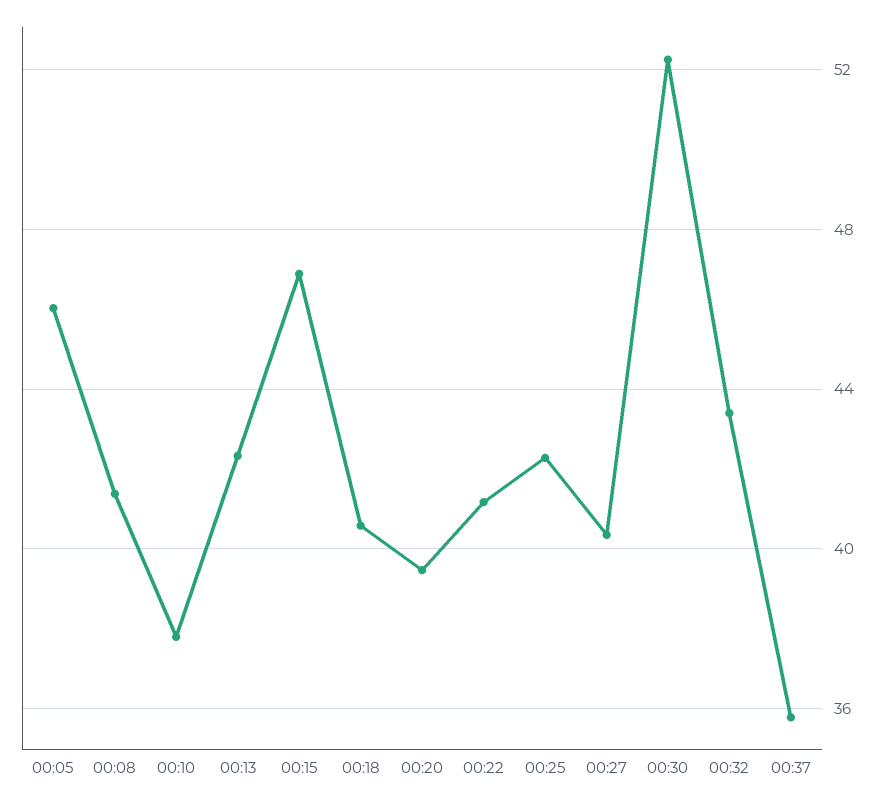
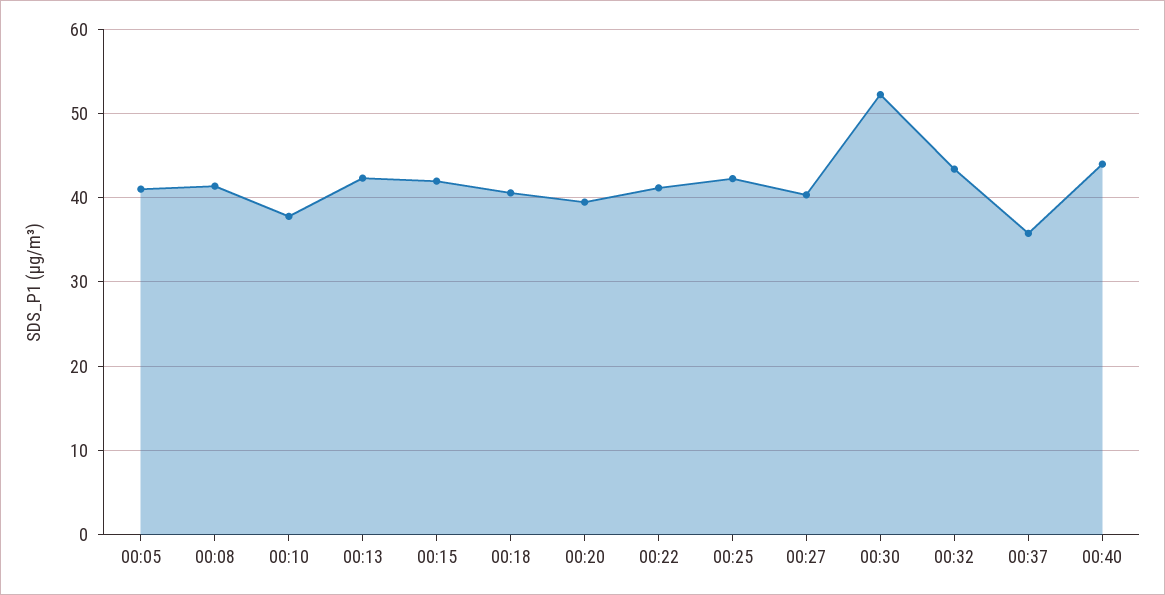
00:05: 46 -> 41
00:15: 47 -> 42
00:40: none -> 44

